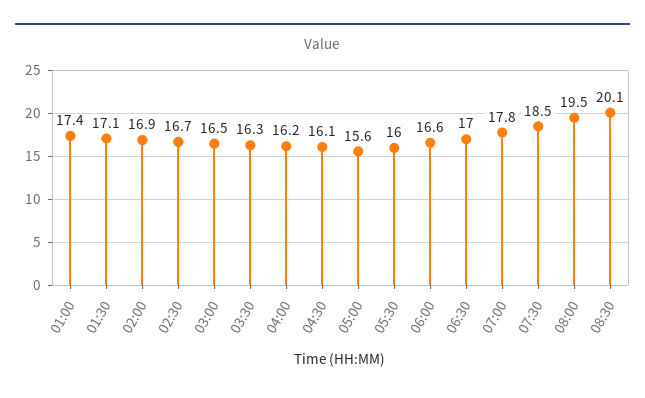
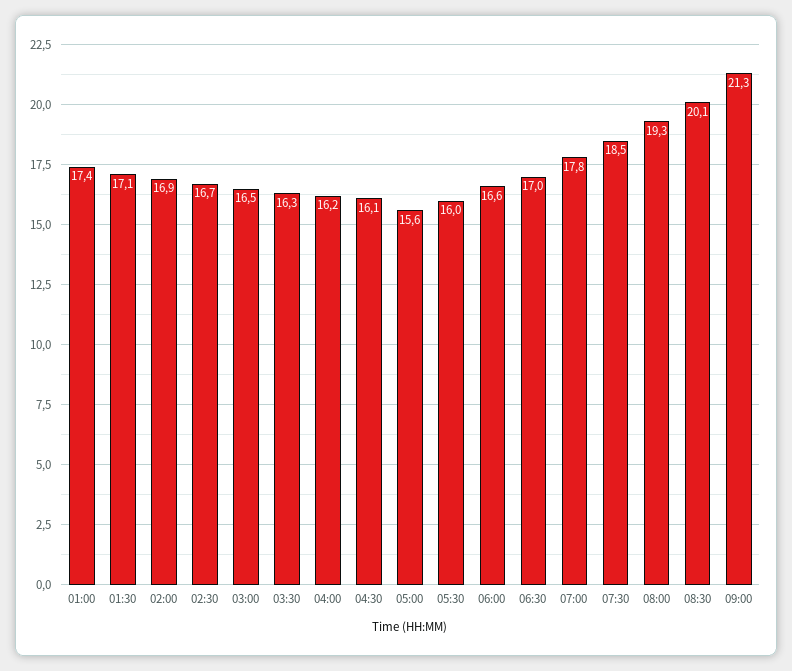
08:00: 19.5 -> 19.3
09:00: none -> 21.3

